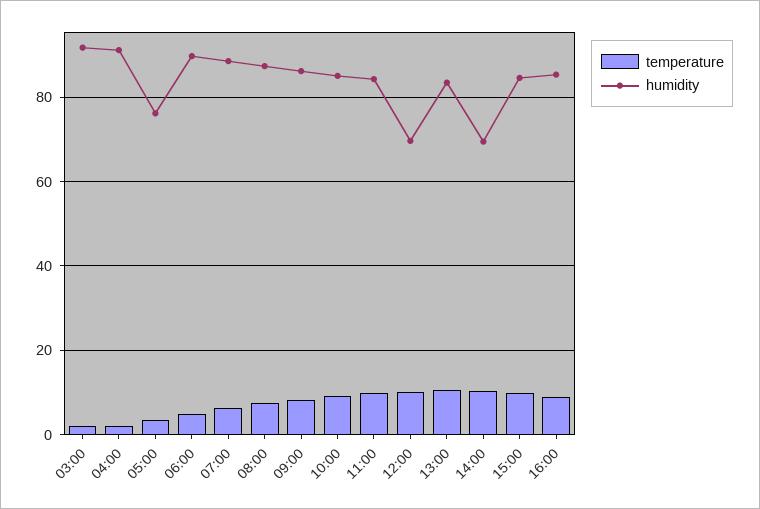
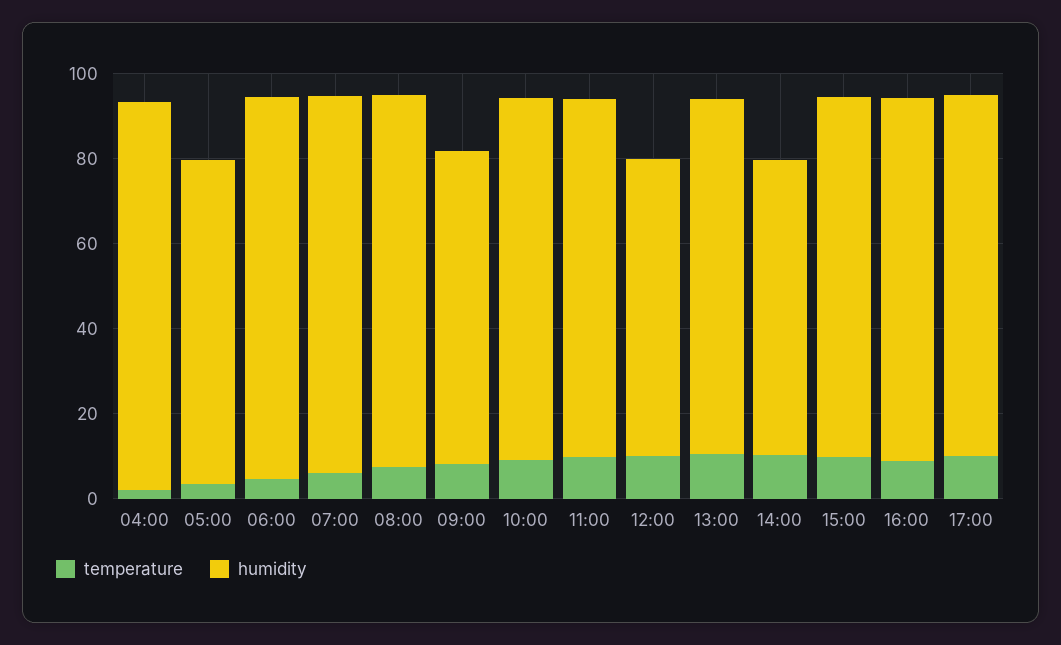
temperature, 03:00: 2 -> none
humidity, 03:00: 92 -> none
humidity, 09:00: 86 -> 75
temperature, 17:00: none -> 10
humidity, 17:00: none -> 85

